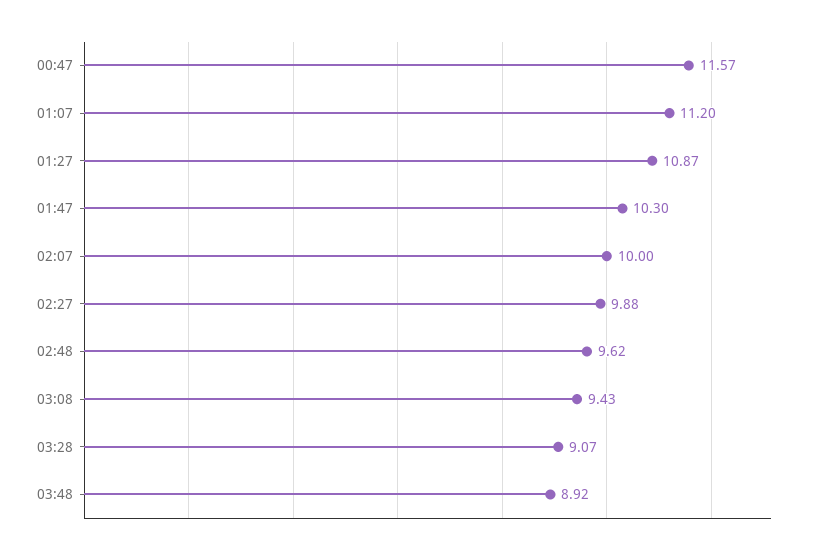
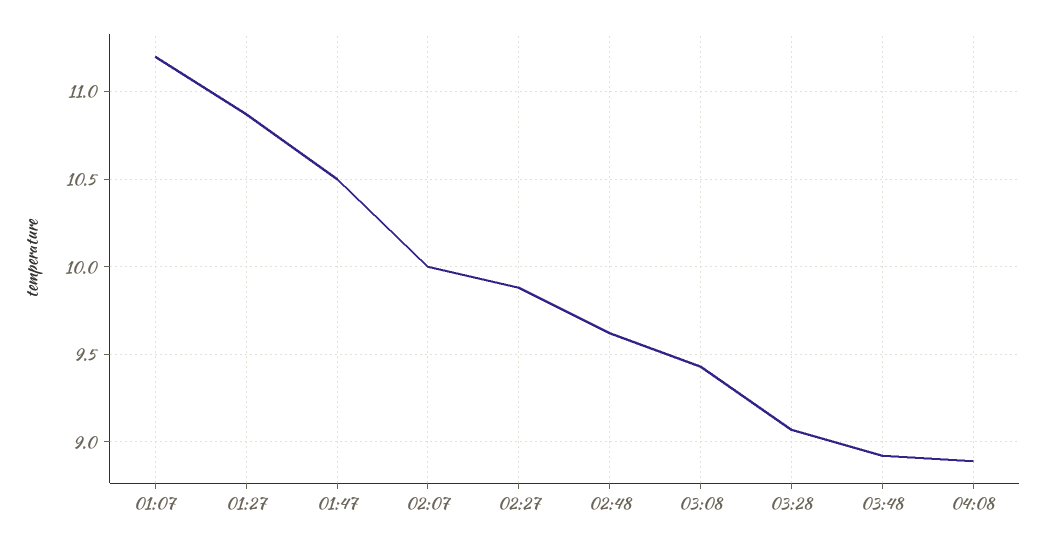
00:47: 11.57 -> none
01:47: 10.3 -> 10.5
04:08: none -> 8.9

